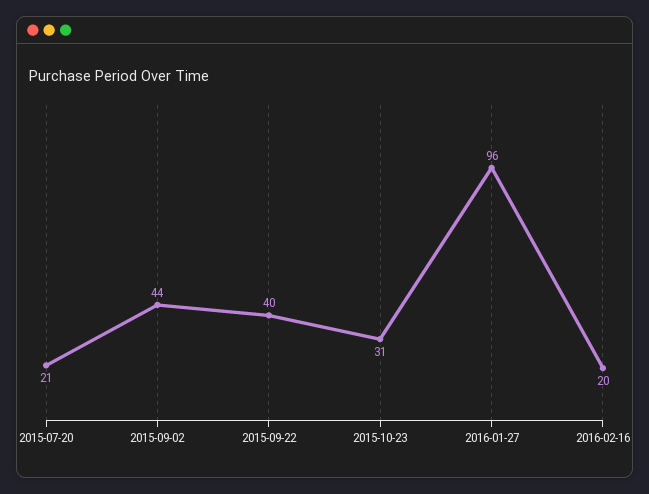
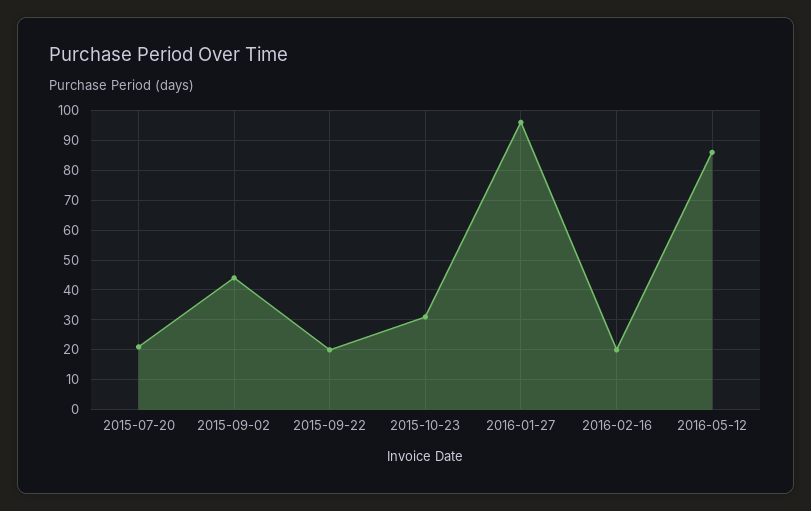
2015-09-22: 40 -> 20
2016-05-12: none -> 85

